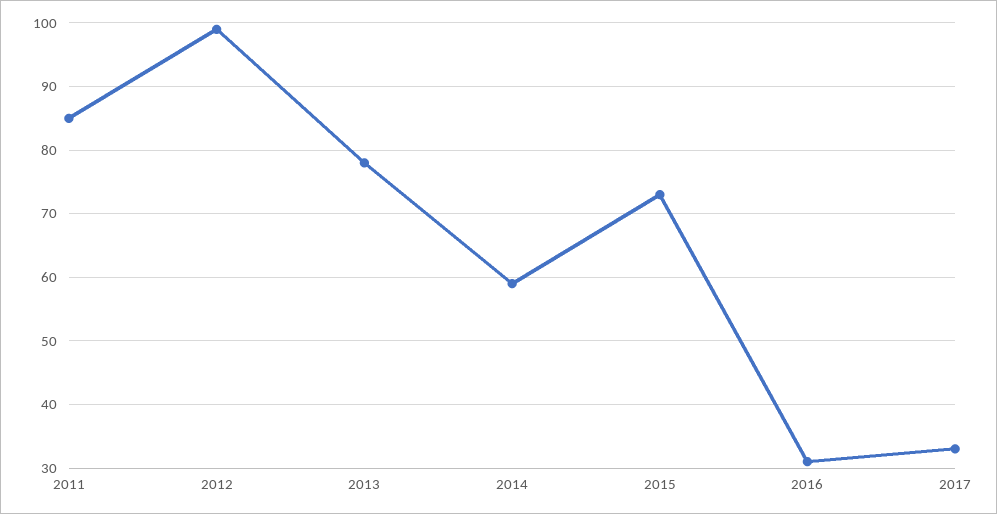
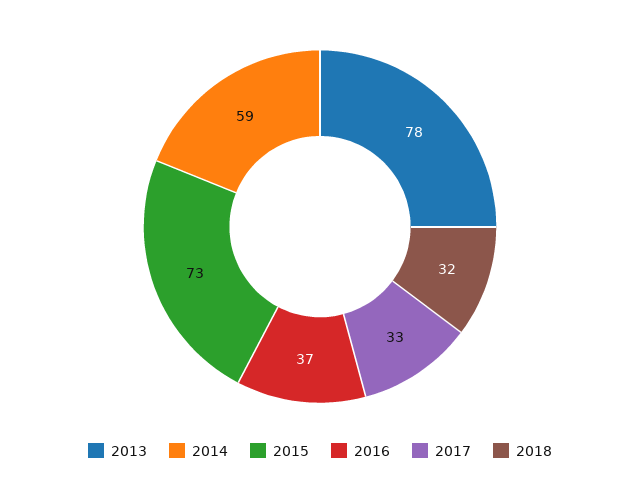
2011: 85 -> none
2012: 99 -> none
2016: 31 -> 37
2018: none -> 32

